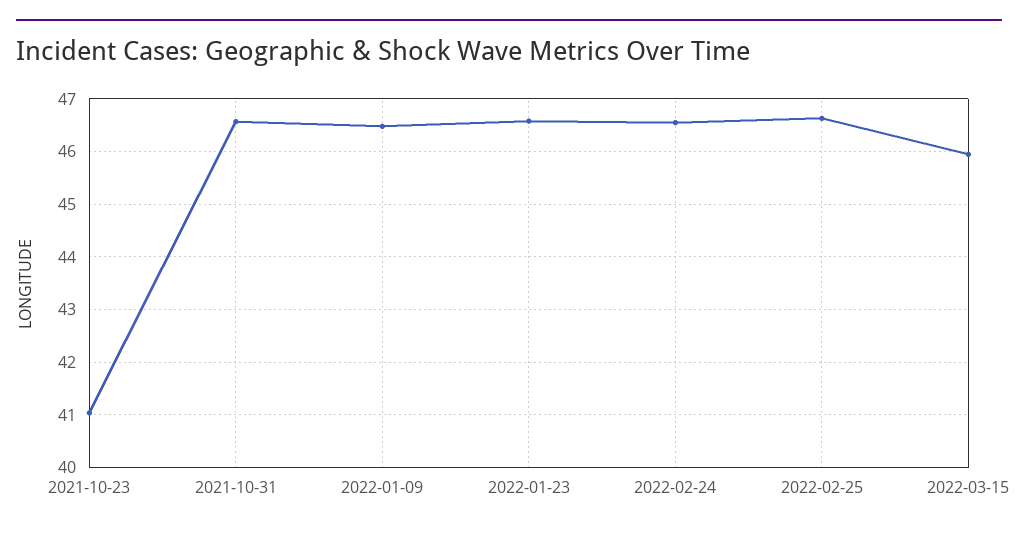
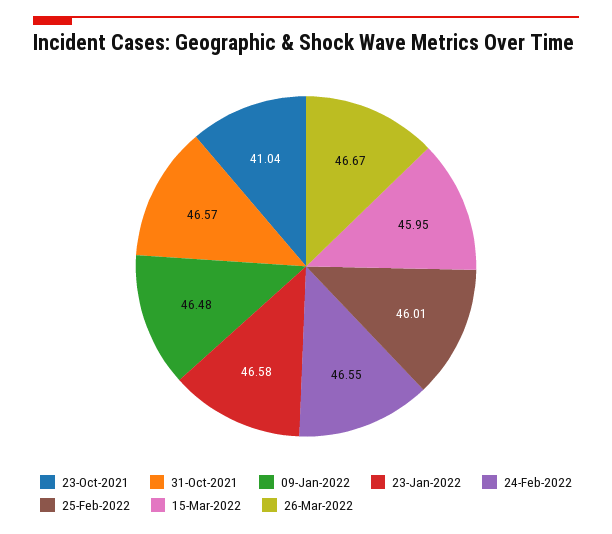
2022-02-25: 46.6 -> 46.01
26-Mar-2022: none -> 46.67

